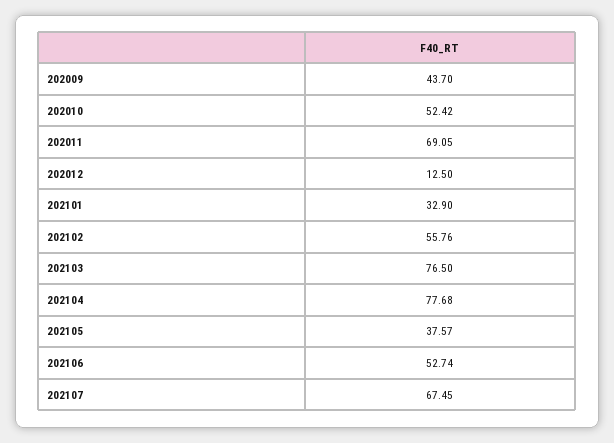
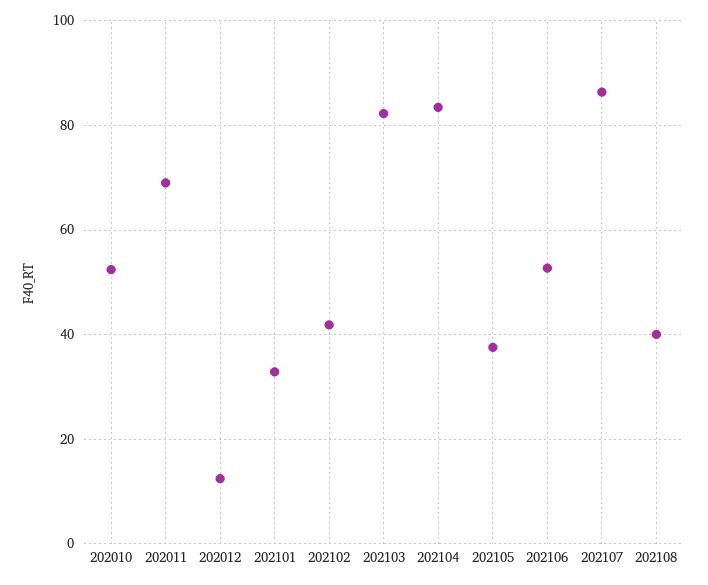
202009: 43.7 -> none
202102: 55.76 -> 42
202103: 76.5 -> 82
202104: 77.68 -> 84
202107: 67.45 -> 86
202108: none -> 40

